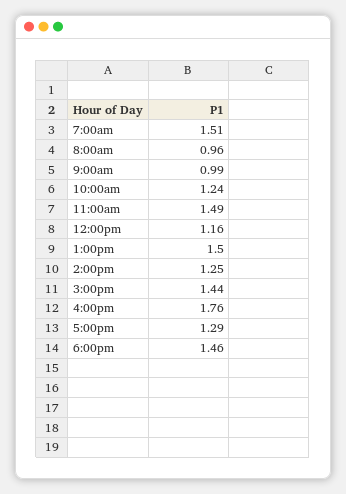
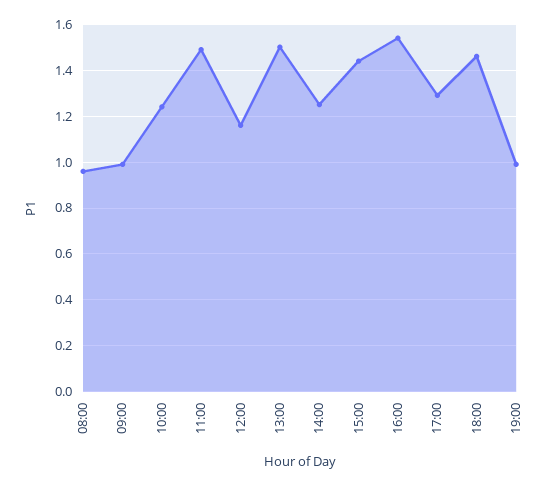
7:00am: 1.51 -> none
4:00pm: 1.76 -> 1.55
19:00: none -> 1

